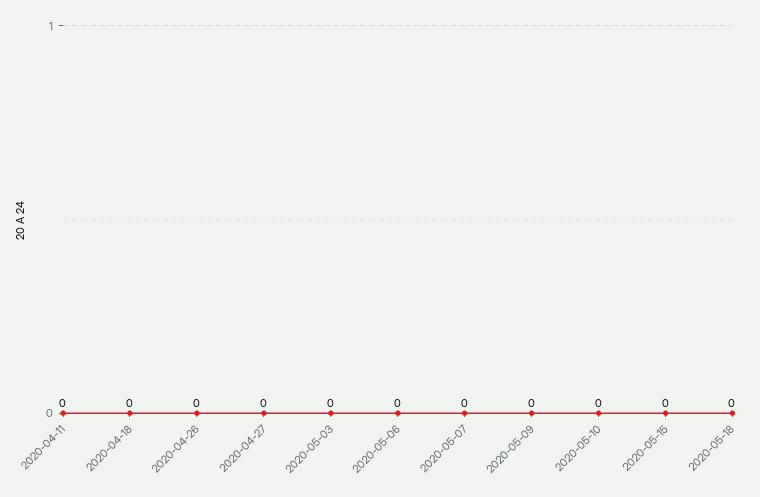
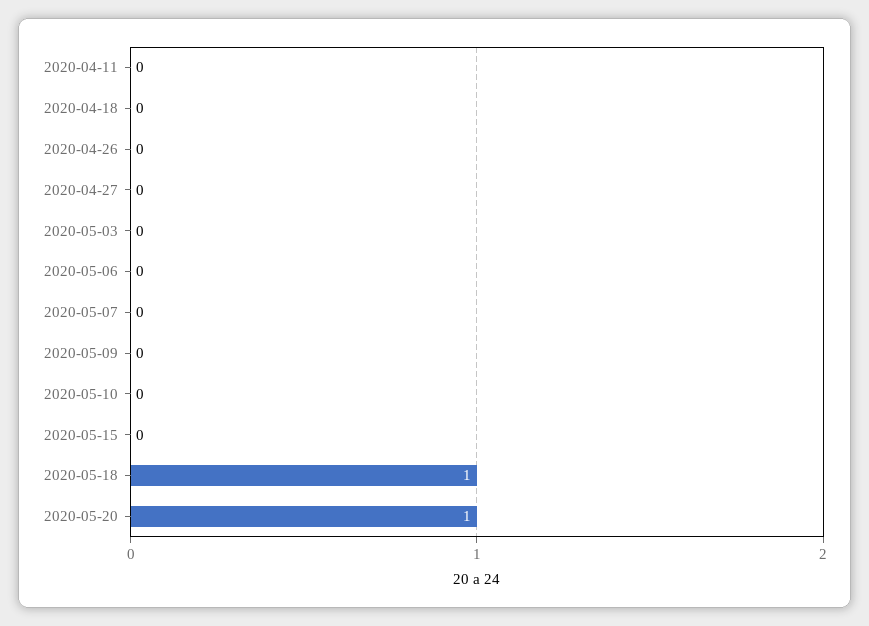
2020-05-18: 0 -> 1
2020-05-20: none -> 1

